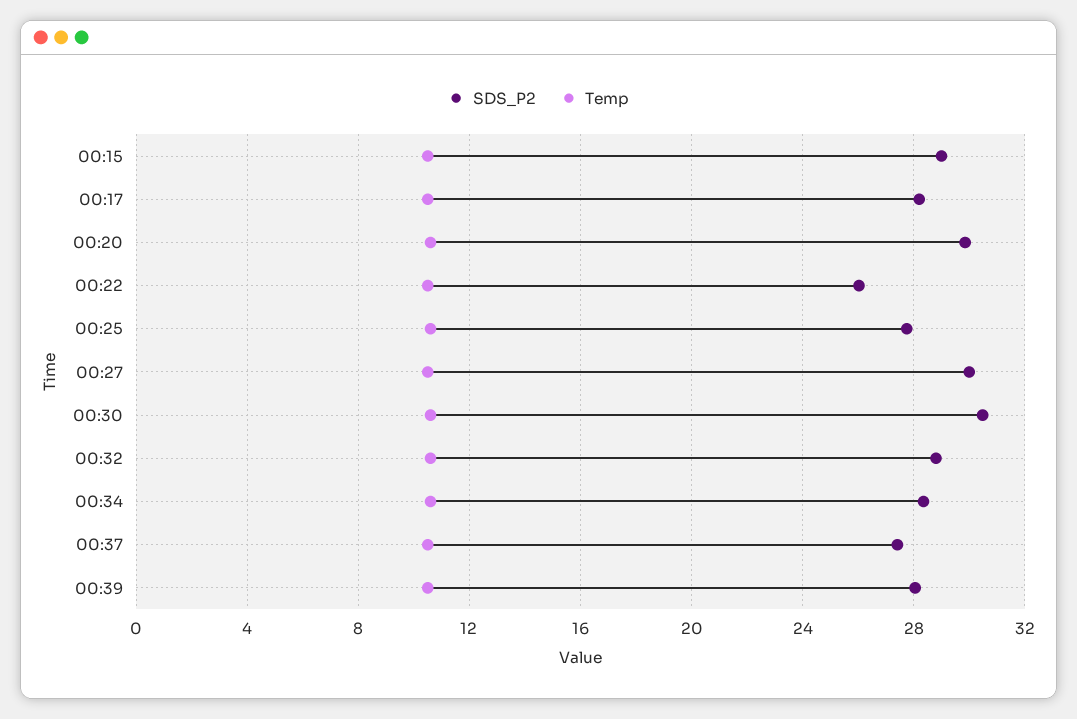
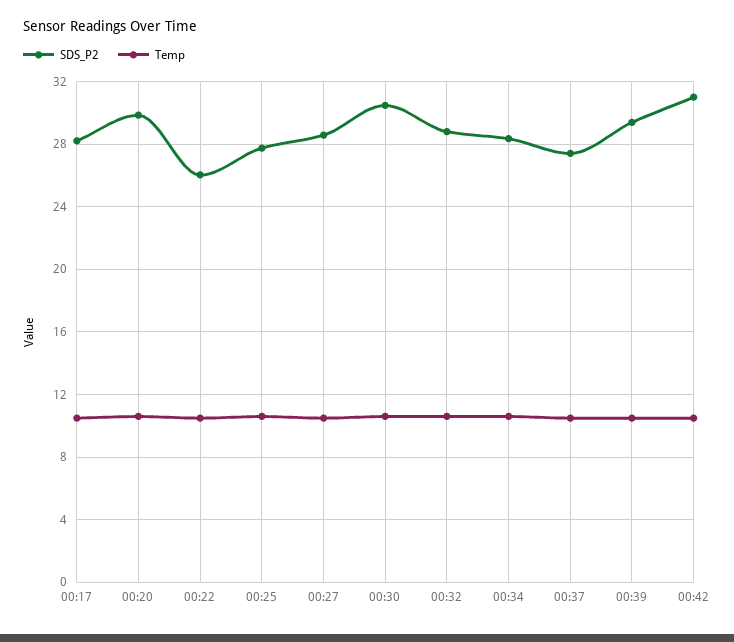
SDS_P2, 00:15: 29 -> none
Temp, 00:15: 10.5 -> none
SDS_P2, 00:27: 30 -> 28.5
SDS_P2, 00:39: 28 -> 29.5
SDS_P2, 00:42: none -> 31
Temp, 00:42: none -> 10.5

